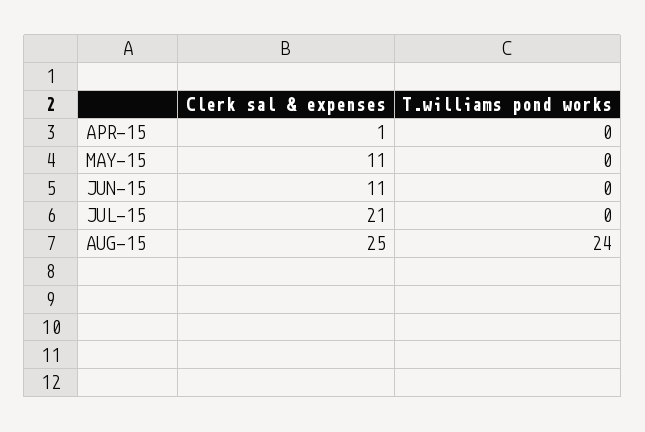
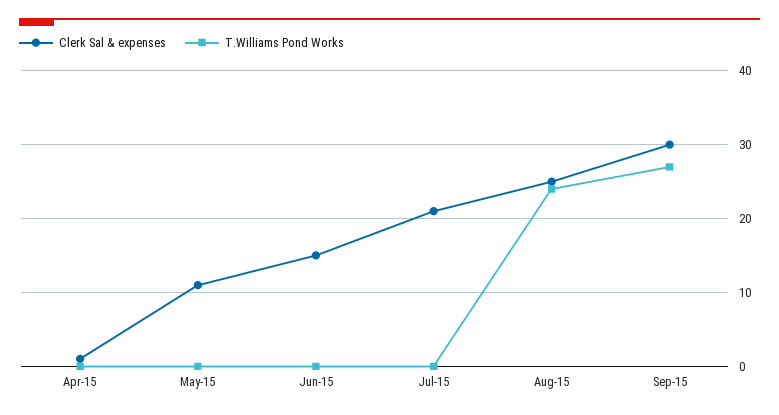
Clerk sal & expenses, JUN-15: 11 -> 15
Clerk sal & expenses, Sep-15: none -> 30
T.williams pond works, Sep-15: none -> 27

